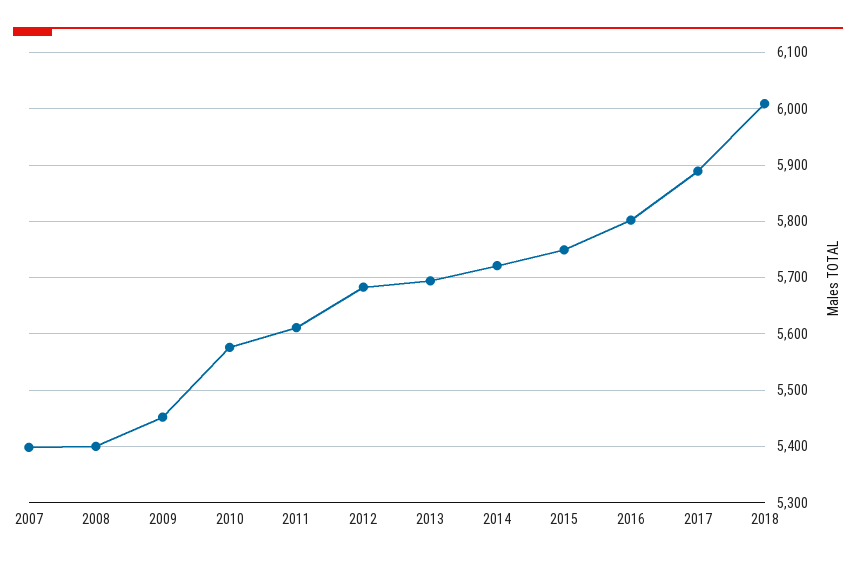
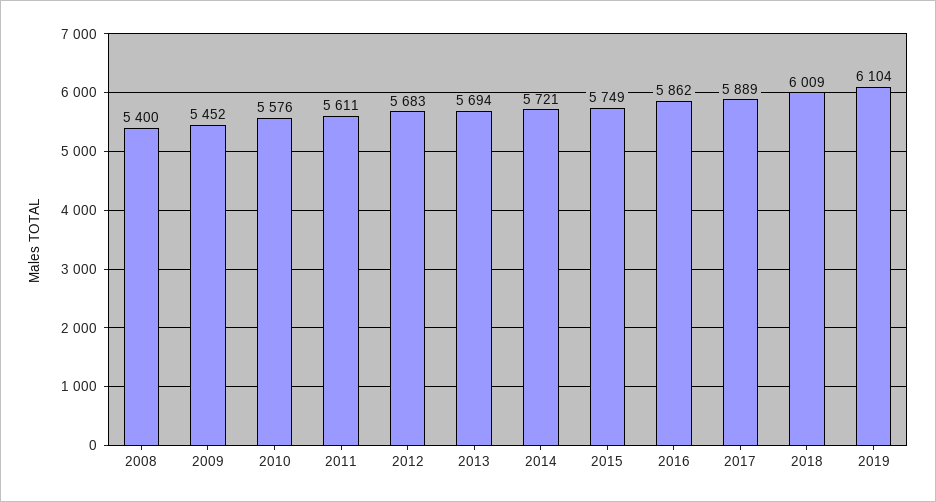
2007: 5400 -> none
2016: 5800 -> 5862
2019: none -> 6104

